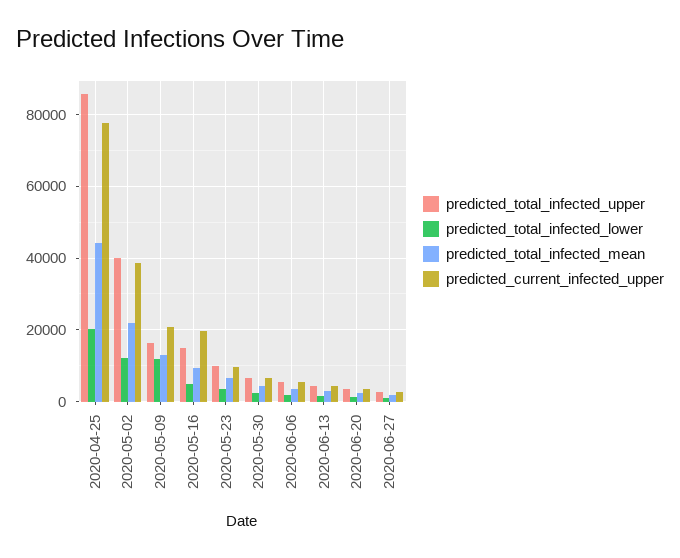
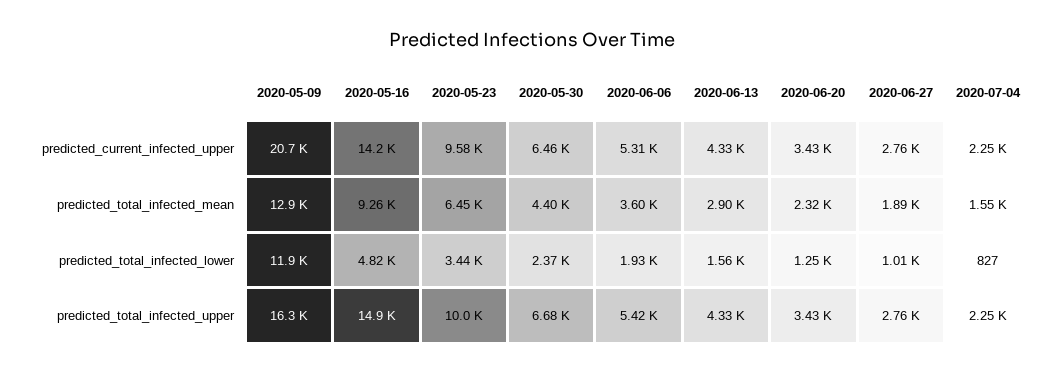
predicted_total_infected_upper, 2020-04-25: 86000 -> none
predicted_total_infected_lower, 2020-04-25: 20000 -> none
predicted_total_infected_mean, 2020-04-25: 44000 -> none
predicted_current_infected_upper, 2020-04-25: 78000 -> none
predicted_total_infected_upper, 2020-05-02: 40000 -> none
predicted_total_infected_lower, 2020-05-02: 12000 -> none
predicted_total_infected_mean, 2020-05-02: 22000 -> none
predicted_current_infected_upper, 2020-05-02: 38000 -> none
predicted_current_infected_upper, 2020-05-16: 20000 -> 14200
predicted_current_infected_upper, 2020-07-04: none -> 2250
predicted_total_infected_mean, 2020-07-04: none -> 1550
predicted_total_infected_lower, 2020-07-04: none -> 827
predicted_total_infected_upper, 2020-07-04: none -> 2250

